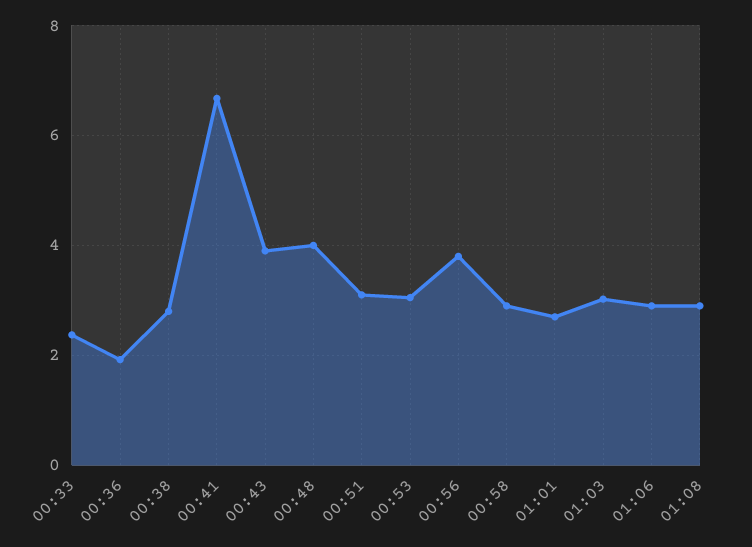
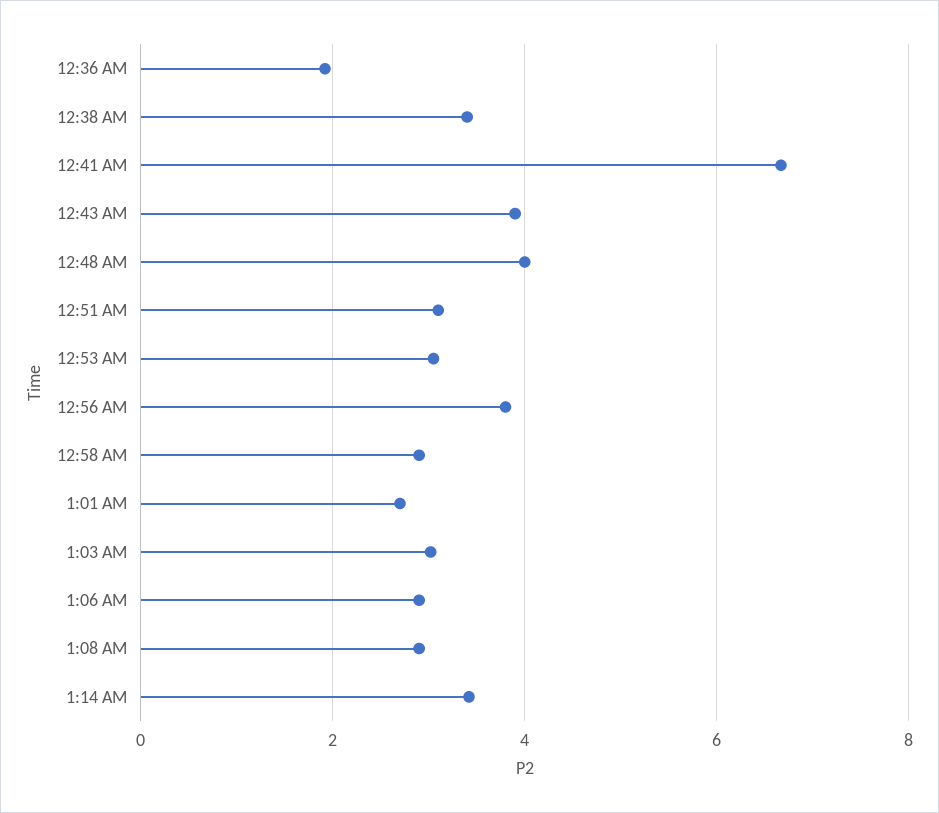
00:33: 2.4 -> none
00:38: 2.8 -> 3.4
1:14 AM: none -> 3.4

